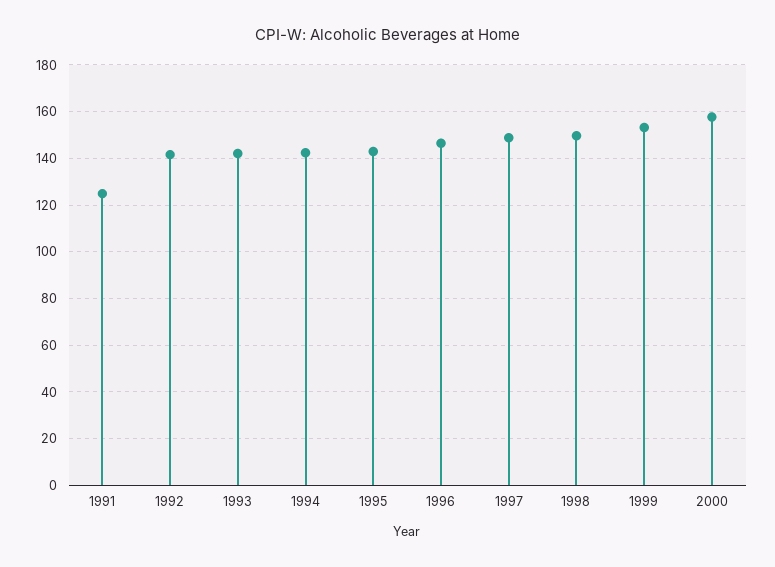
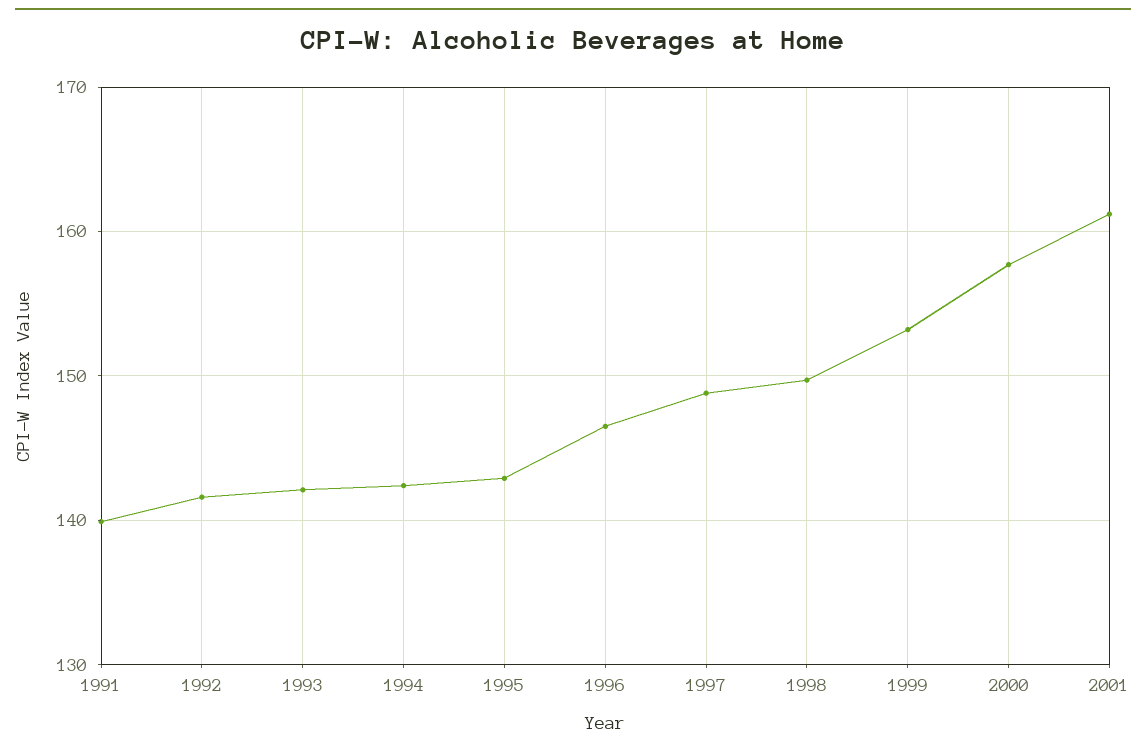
1991: 125 -> 140
2001: none -> 161

